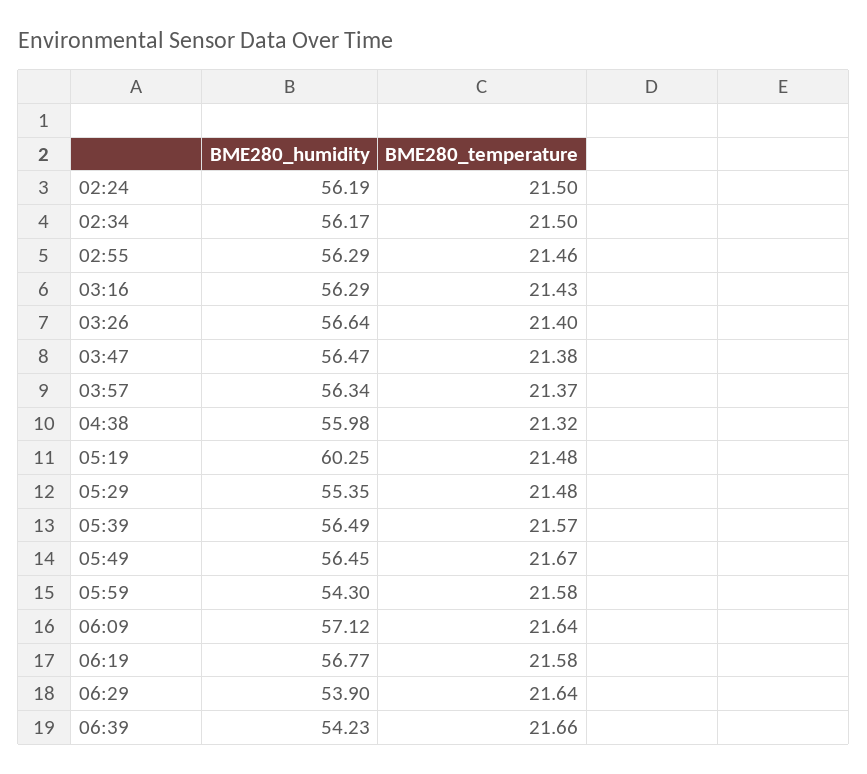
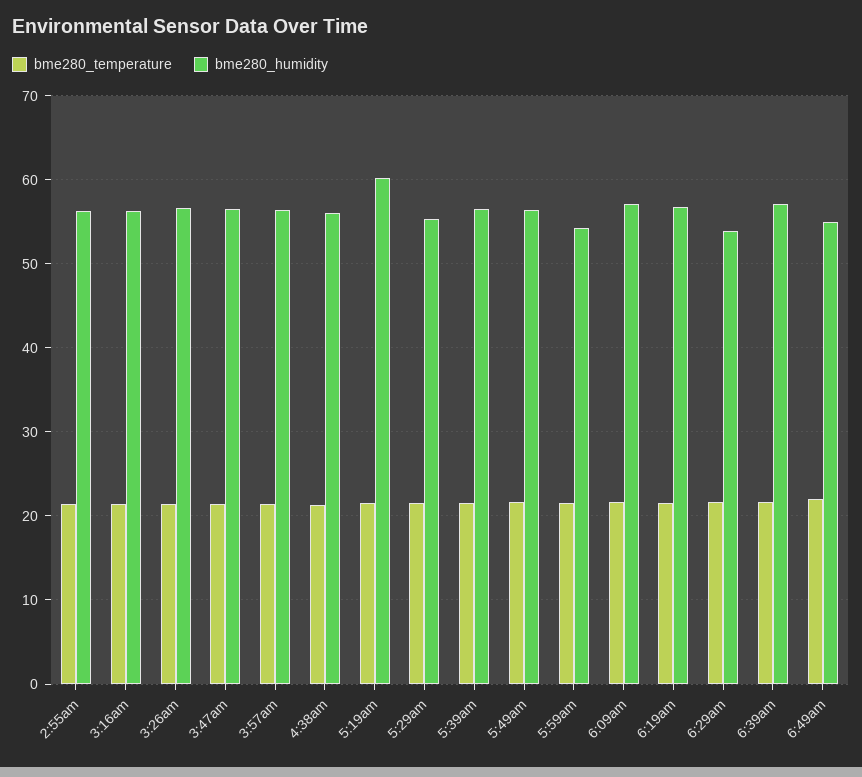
BME280_humidity, 02:24: 56.19 -> none
BME280_temperature, 02:24: 21.5 -> none
BME280_humidity, 02:34: 56.17 -> none
BME280_temperature, 02:34: 21.5 -> none
BME280_humidity, 06:39: 54.23 -> 57
BME280_temperature, 6:49am: none -> 22
BME280_humidity, 6:49am: none -> 55

